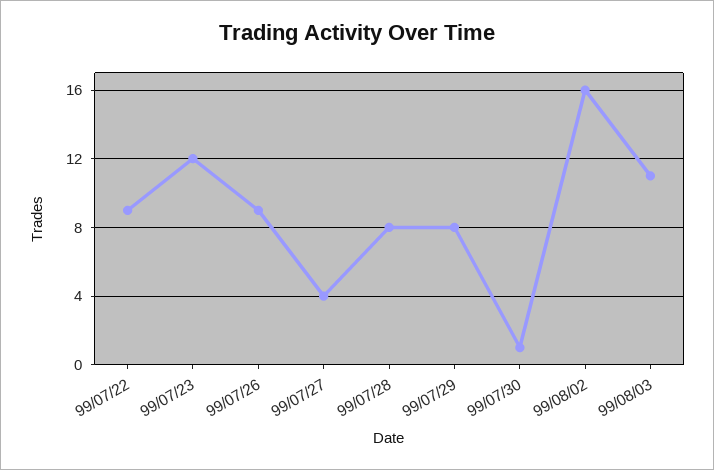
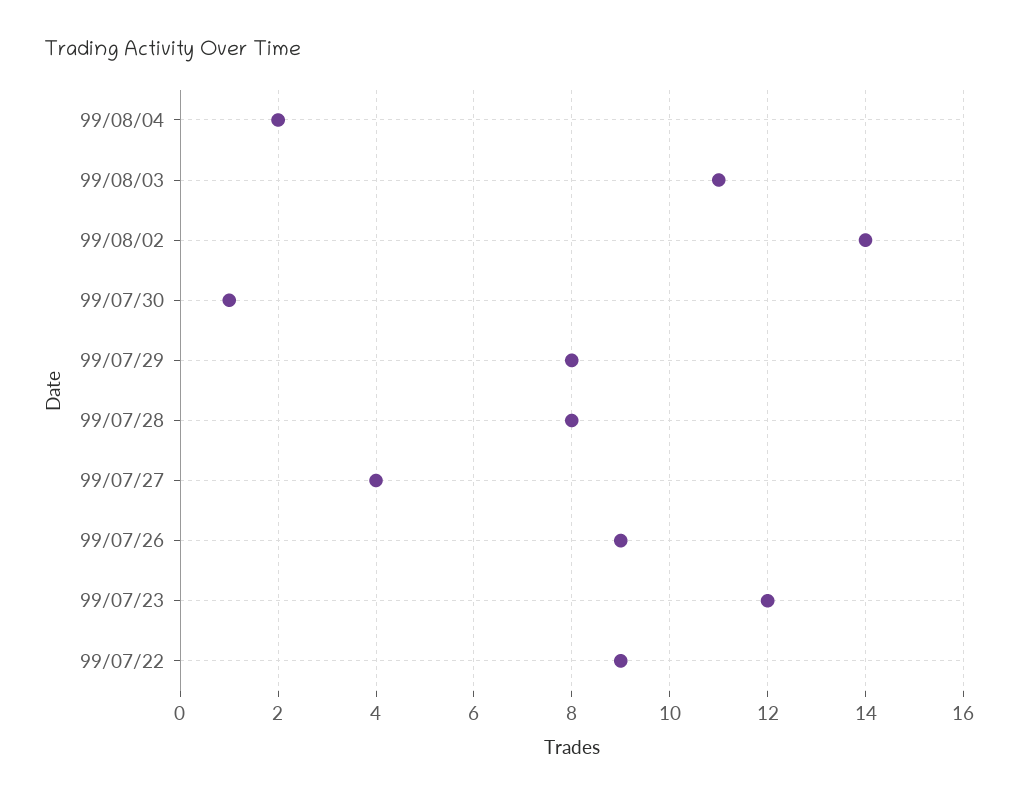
99/08/02: 16 -> 14
99/08/04: none -> 2

